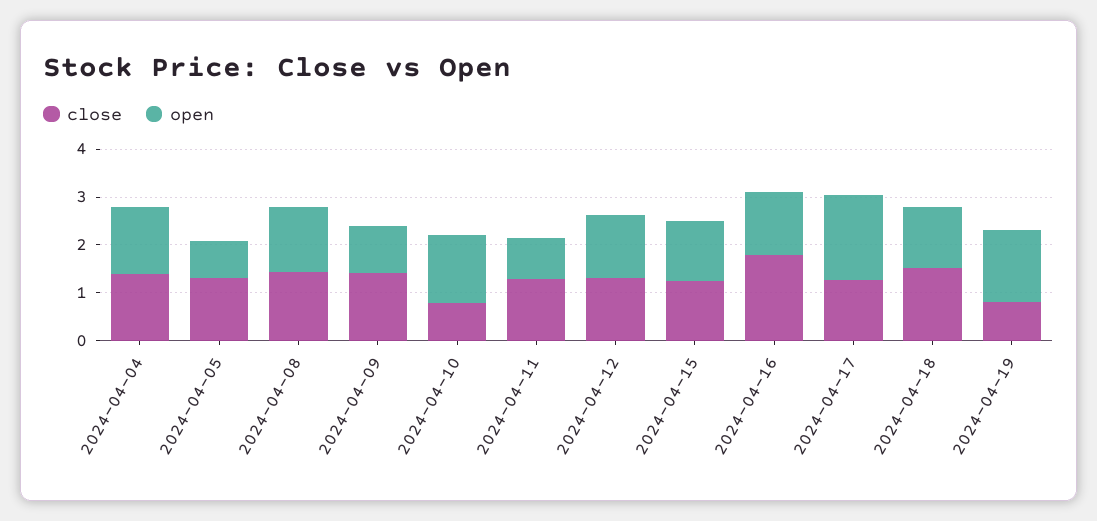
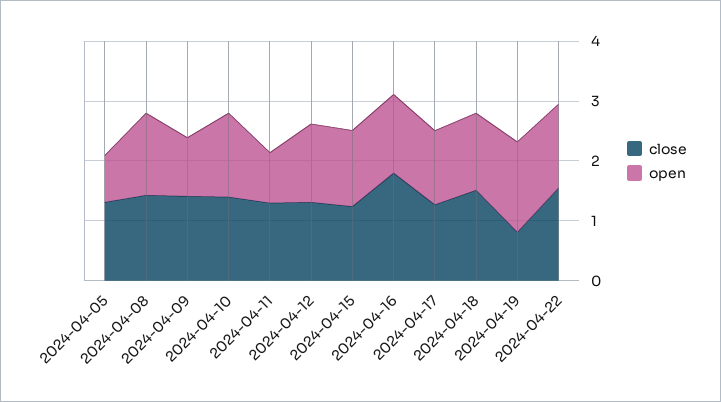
close, 2024-04-04: 1.4 -> none
open, 2024-04-04: 1.4 -> none
close, 2024-04-10: 0.8 -> 1.4
open, 2024-04-17: 1.8 -> 1.2
close, 2024-04-22: none -> 1.6
open, 2024-04-22: none -> 1.4

